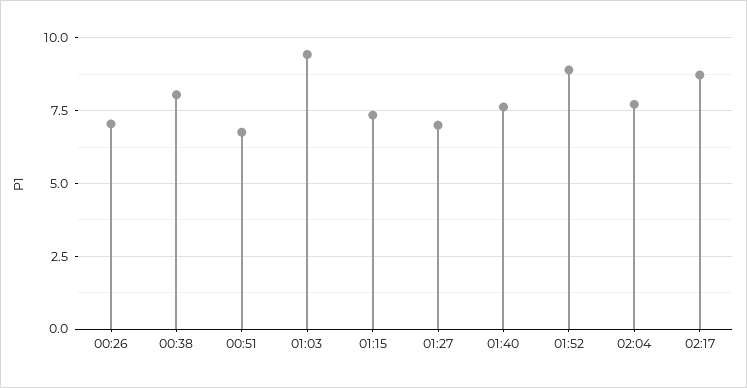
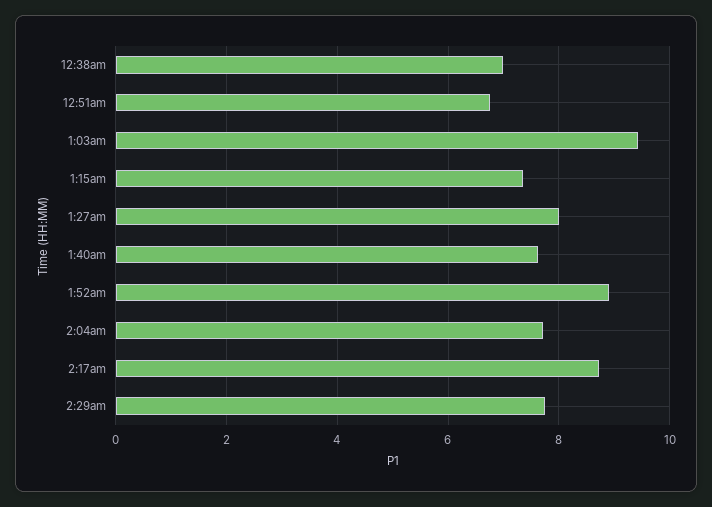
00:26: 7 -> none
00:38: 8 -> 7
01:27: 7 -> 8
2:29am: none -> 7.8

